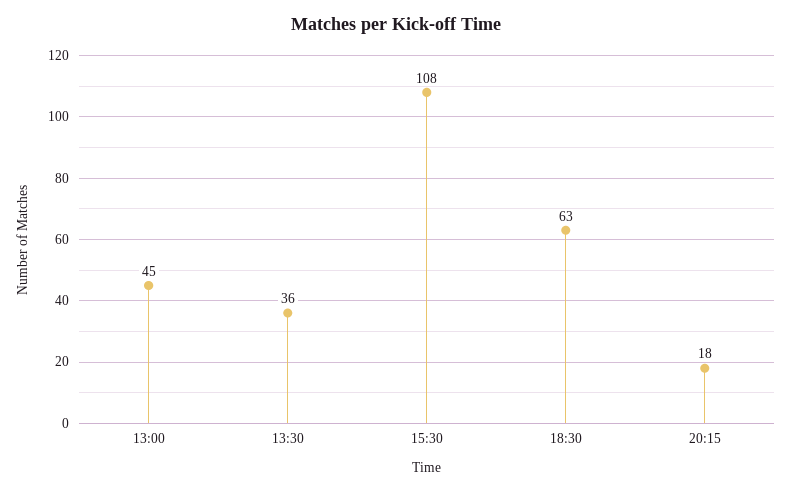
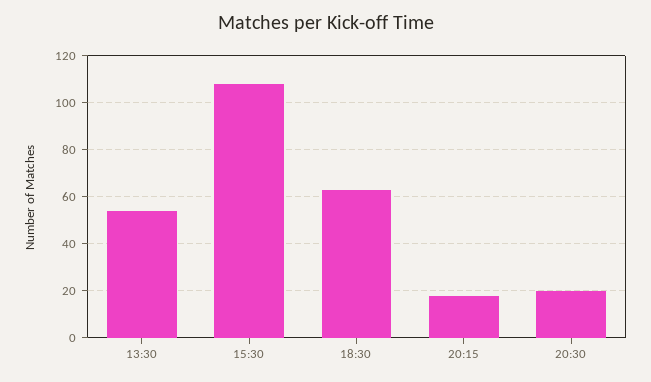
13:00: 45 -> none
13:30: 36 -> 55
20:30: none -> 20

